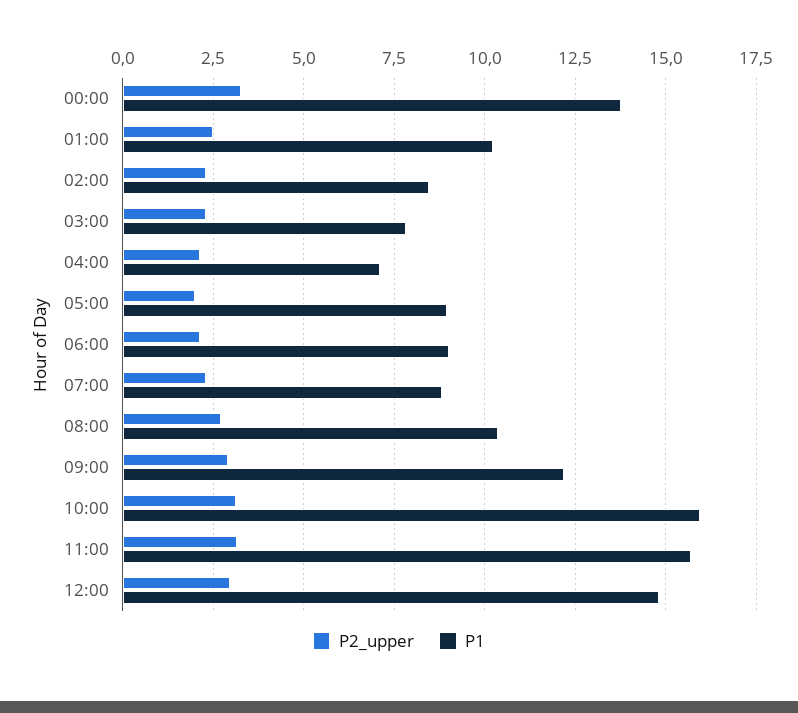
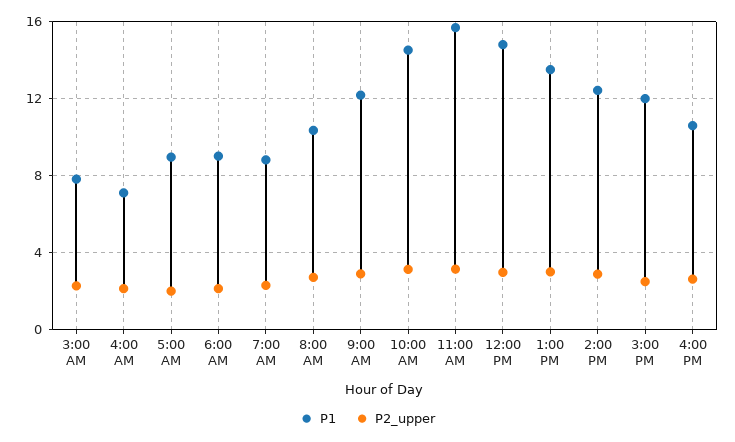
P2_upper, 00:00: 3.25 -> none
P1, 00:00: 13.75 -> none
P2_upper, 01:00: 2.5 -> none
P1, 01:00: 10.25 -> none
P2_upper, 02:00: 2.25 -> none
P1, 02:00: 8.5 -> none
P1, 10:00: 16 -> 14.5
P1, 1:00 PM: none -> 13.5
P2_upper, 1:00 PM: none -> 3
P1, 2:00 PM: none -> 12.5
P2_upper, 2:00 PM: none -> 3
P1, 3:00 PM: none -> 12
P2_upper, 3:00 PM: none -> 2.5
P1, 4:00 PM: none -> 10.5
P2_upper, 4:00 PM: none -> 2.5

